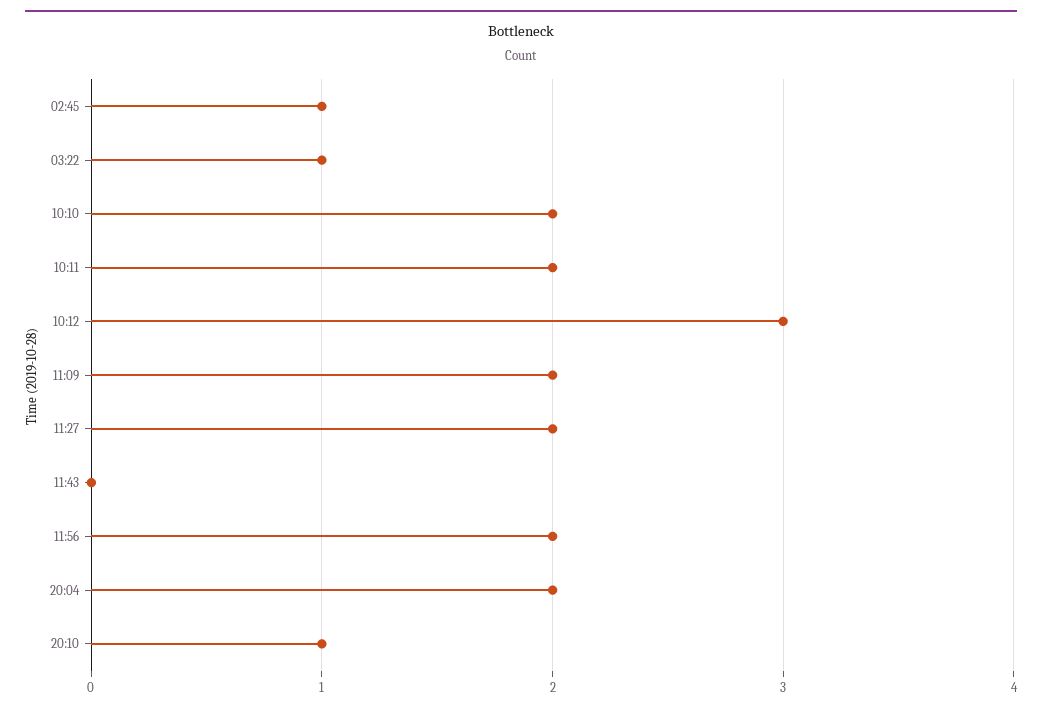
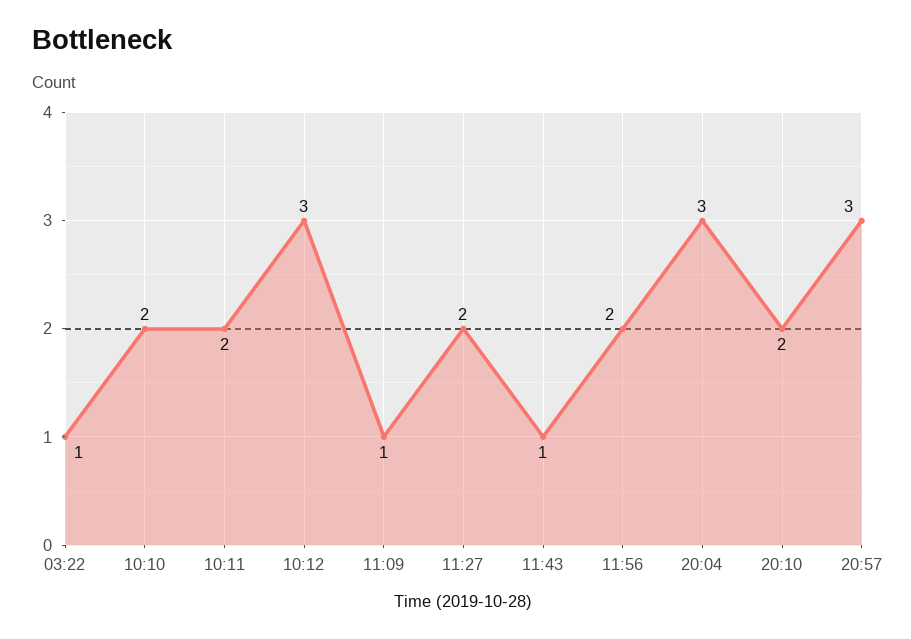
02:45: 1 -> none
11:09: 2 -> 1
11:43: 0 -> 1
20:04: 2 -> 3
20:10: 1 -> 2
20:57: none -> 3

